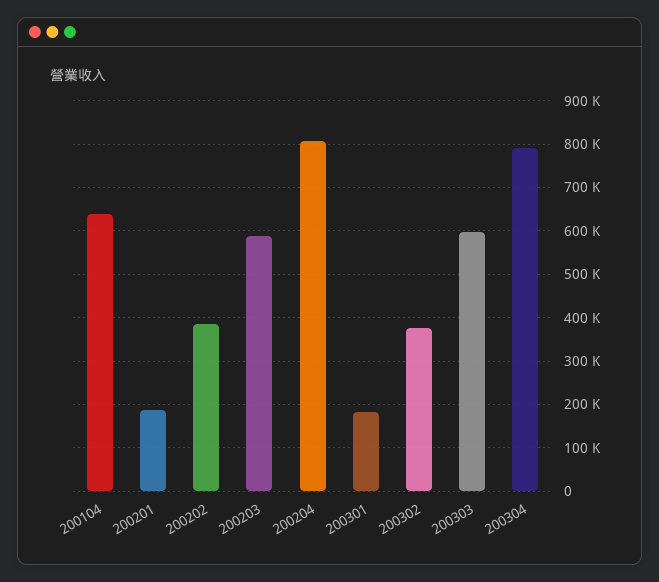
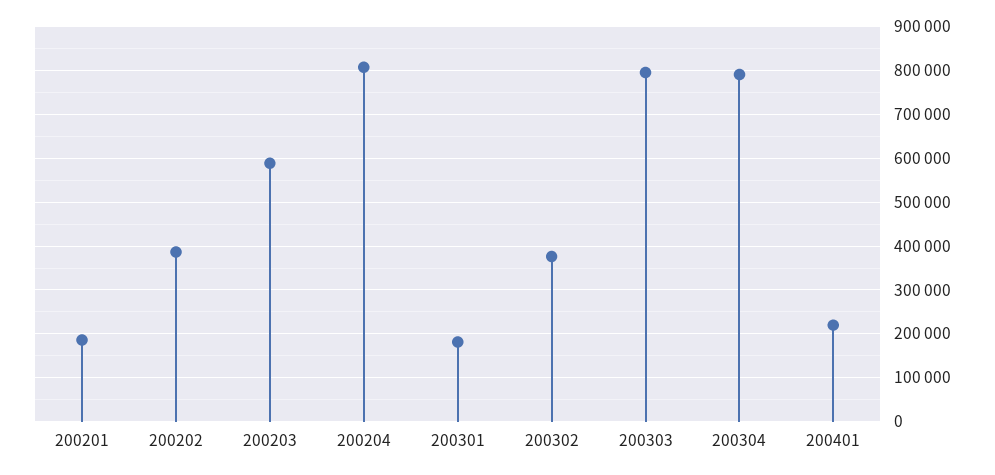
200104: 640000 -> none
200303: 600000 -> 800000
200401: none -> 220000

